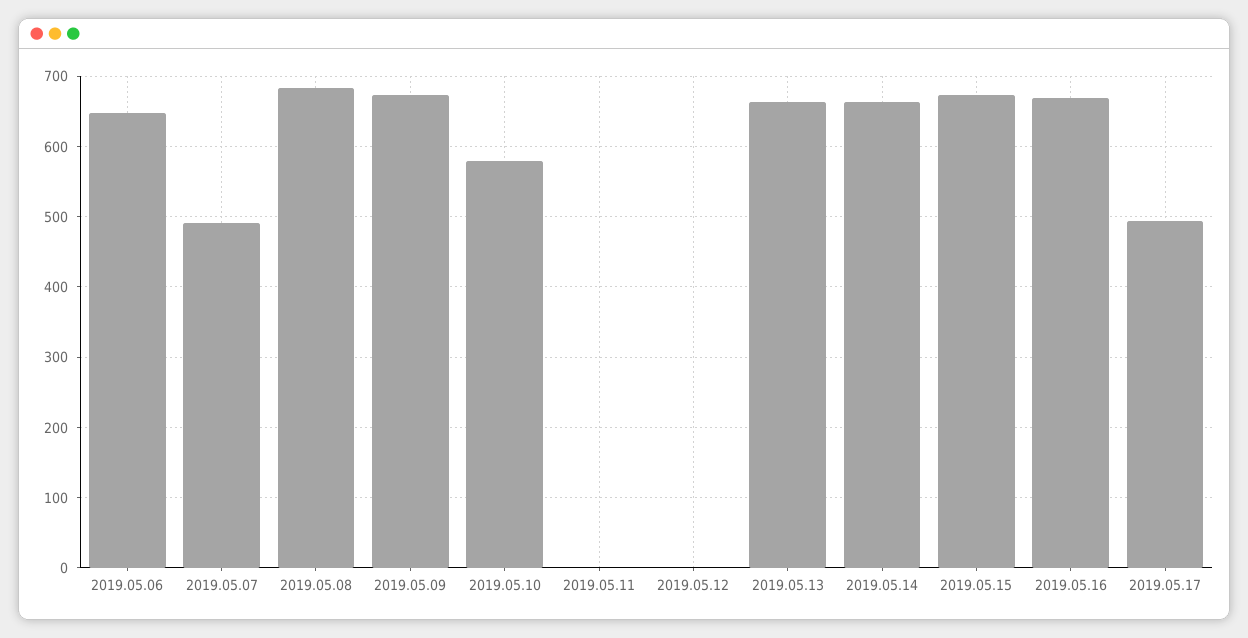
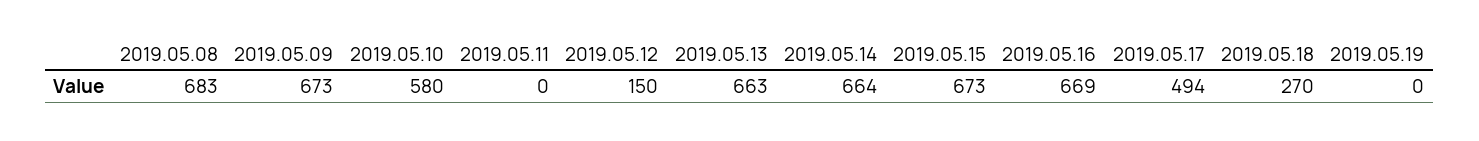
2019.05.06: 650 -> none
2019.05.07: 490 -> none
2019.05.12: 0 -> 150
2019.05.18: none -> 270
2019.05.19: none -> 0

